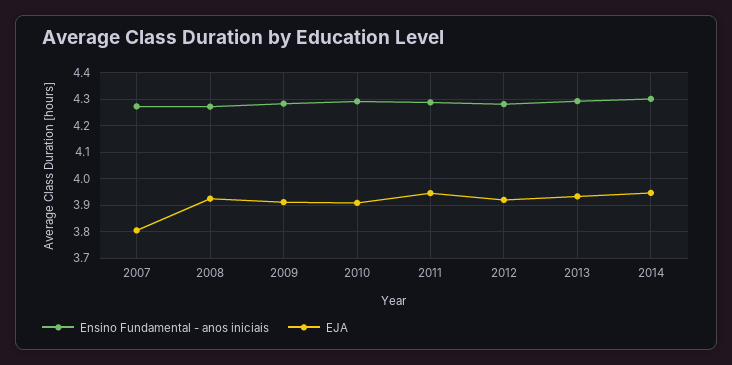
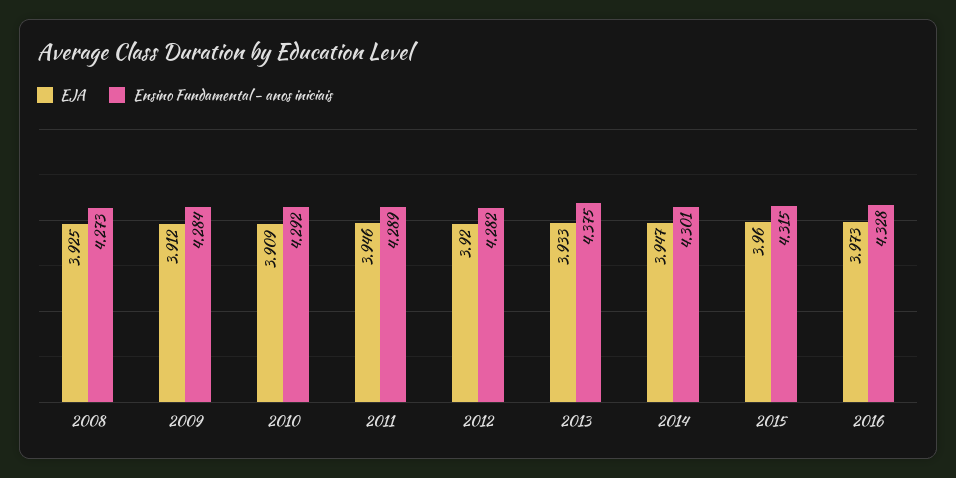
Ensino Fundamental - anos iniciais, 2007: 4.275 -> none
EJA, 2007: 3.8 -> none
Ensino Fundamental - anos iniciais, 2013: 4.3 -> 4.375
EJA, 2015: none -> 3.96
Ensino Fundamental - anos iniciais, 2015: none -> 4.315
EJA, 2016: none -> 3.973
Ensino Fundamental - anos iniciais, 2016: none -> 4.328

